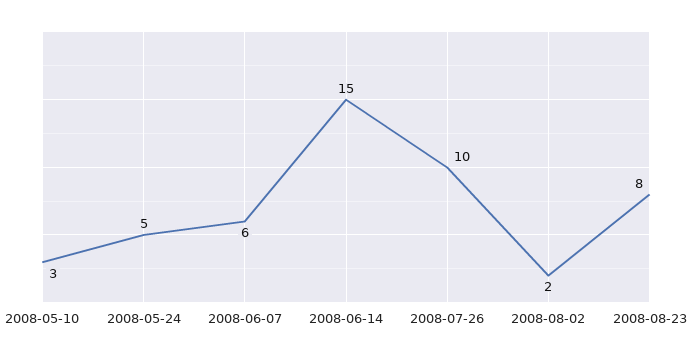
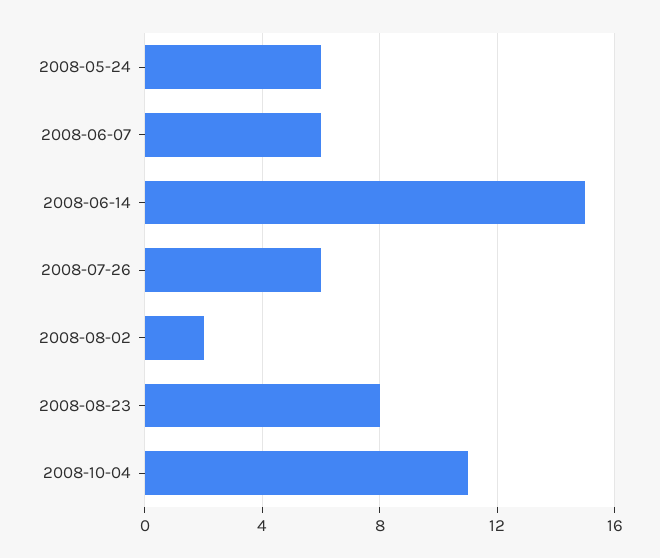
2008-05-10: 3 -> none
2008-05-24: 5 -> 6
2008-07-26: 10 -> 6
2008-10-04: none -> 11

